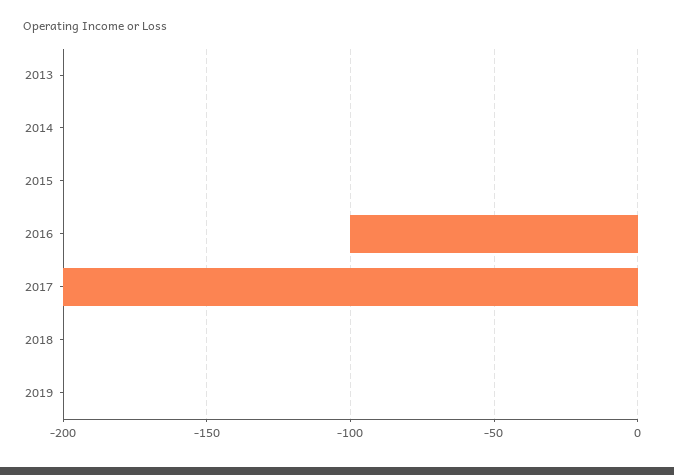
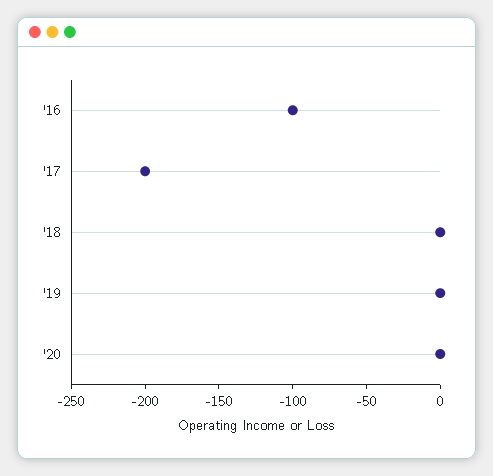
2013: 0 -> none
2014: 0 -> none
2015: 0 -> none
'20: none -> 0

